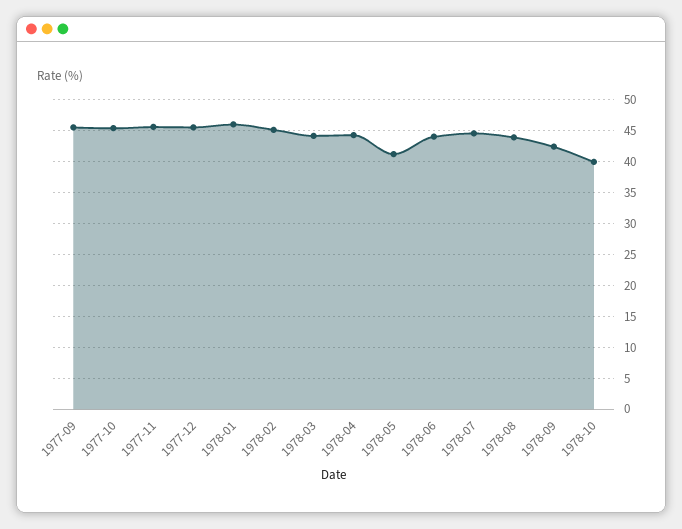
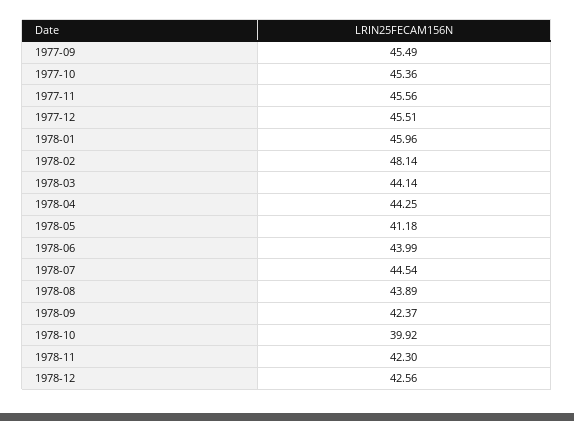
1978-02: 45 -> 48.14
1978-11: none -> 42.3
1978-12: none -> 42.56

